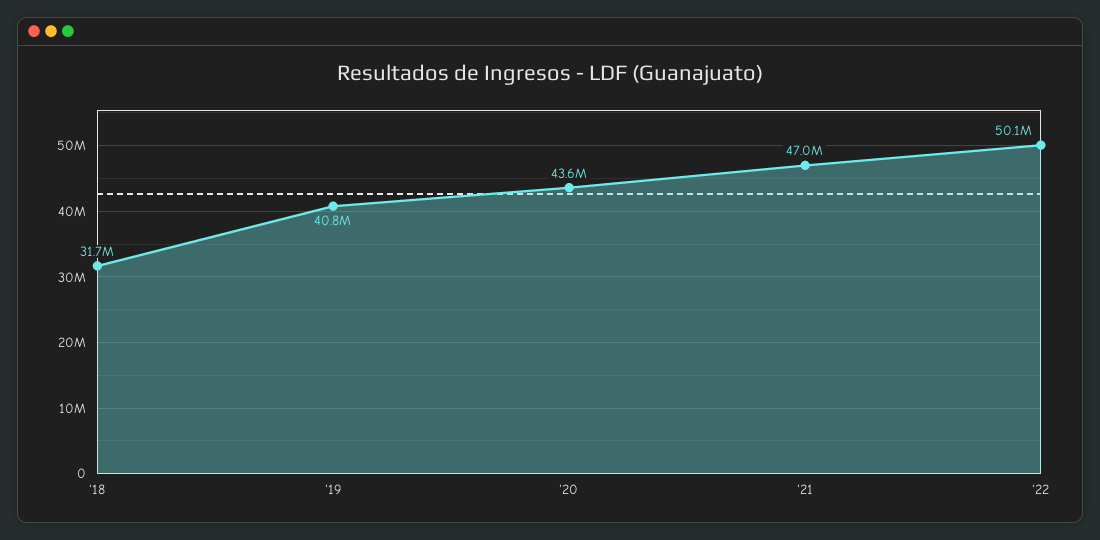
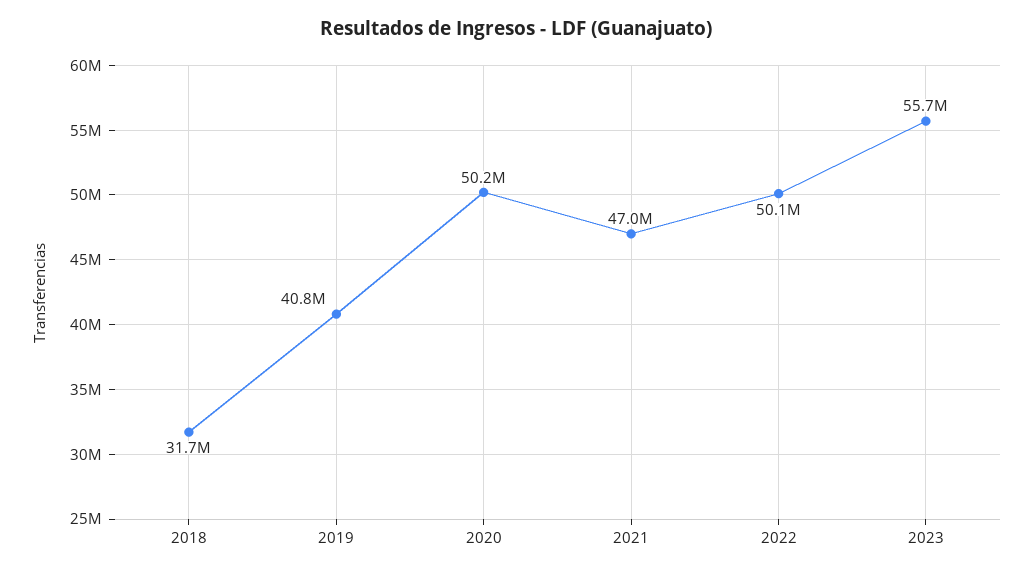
'20: 43600000 -> 50200000
2023: none -> 55700000

